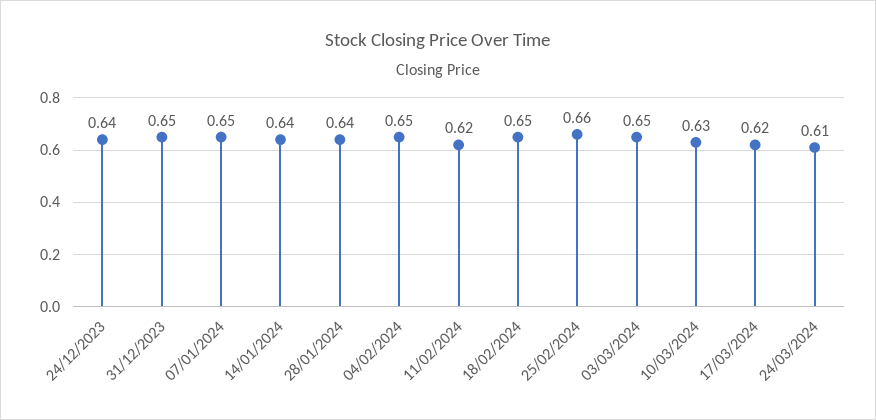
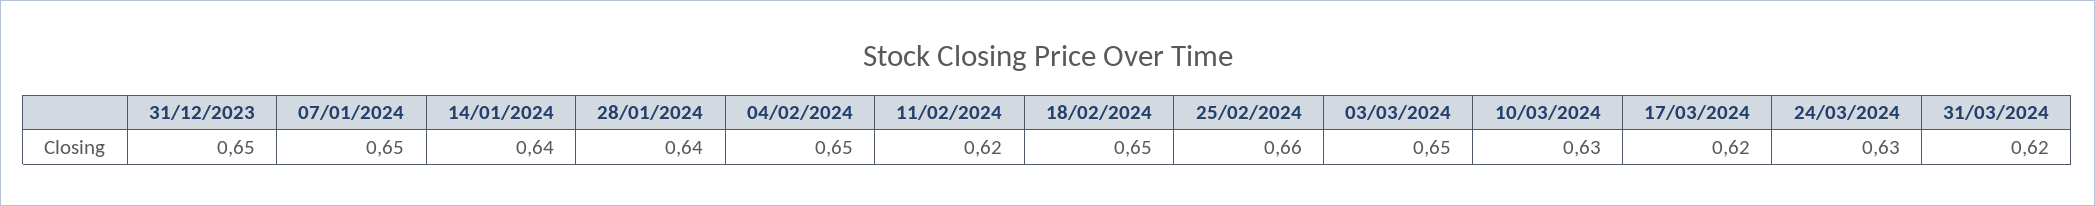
24/12/2023: 0.64 -> none
24/03/2024: 0.61 -> 0.63
31/03/2024: none -> 0.62

